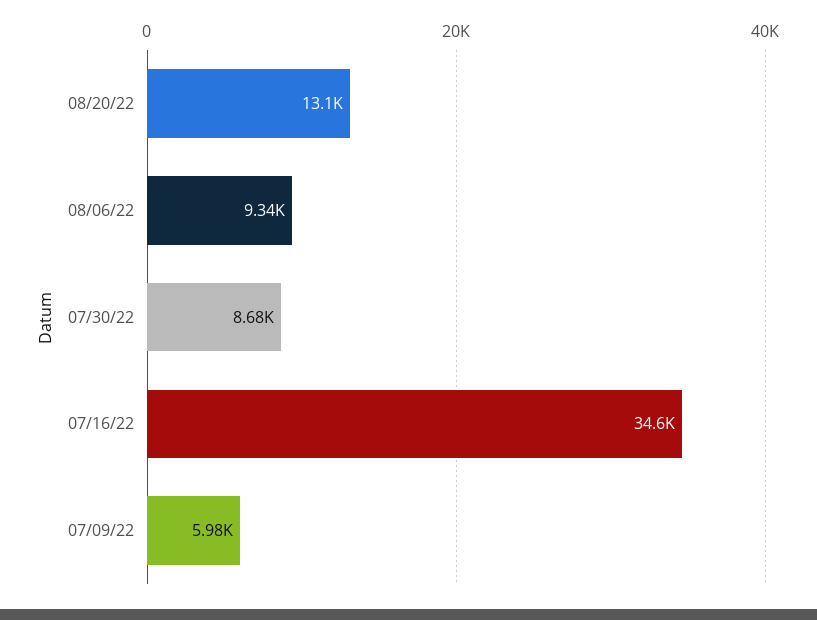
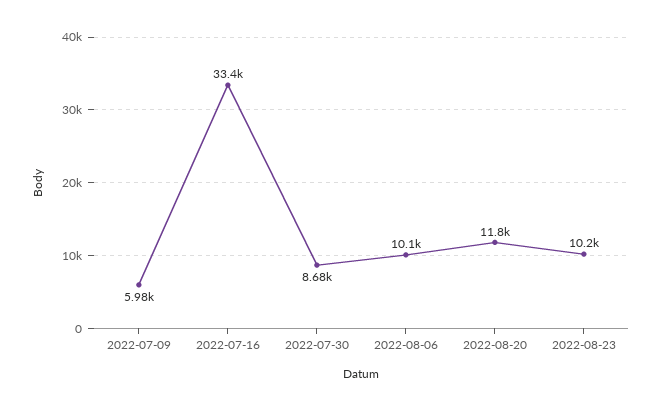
08/20/22: 13100 -> 11800
08/06/22: 9340 -> 10100
07/16/22: 34600 -> 33400
2022-08-23: none -> 10200

